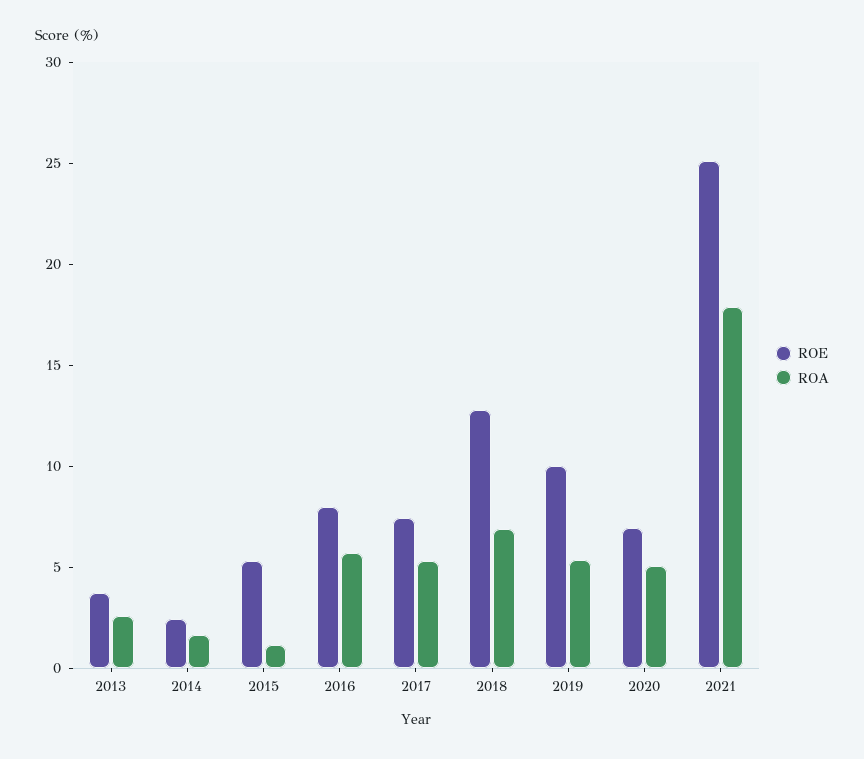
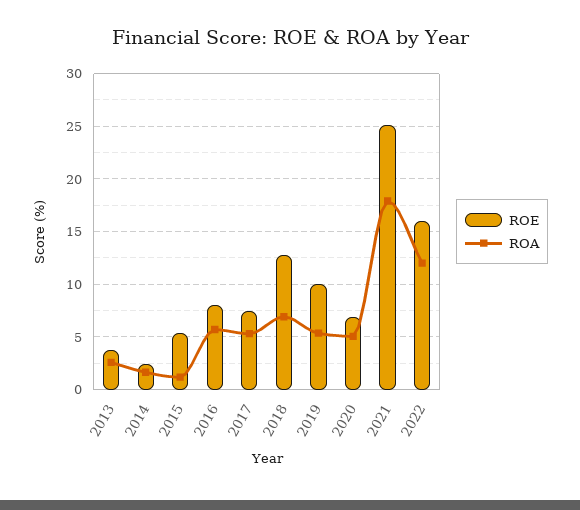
ROE, 2022: none -> 16
ROA, 2022: none -> 12

